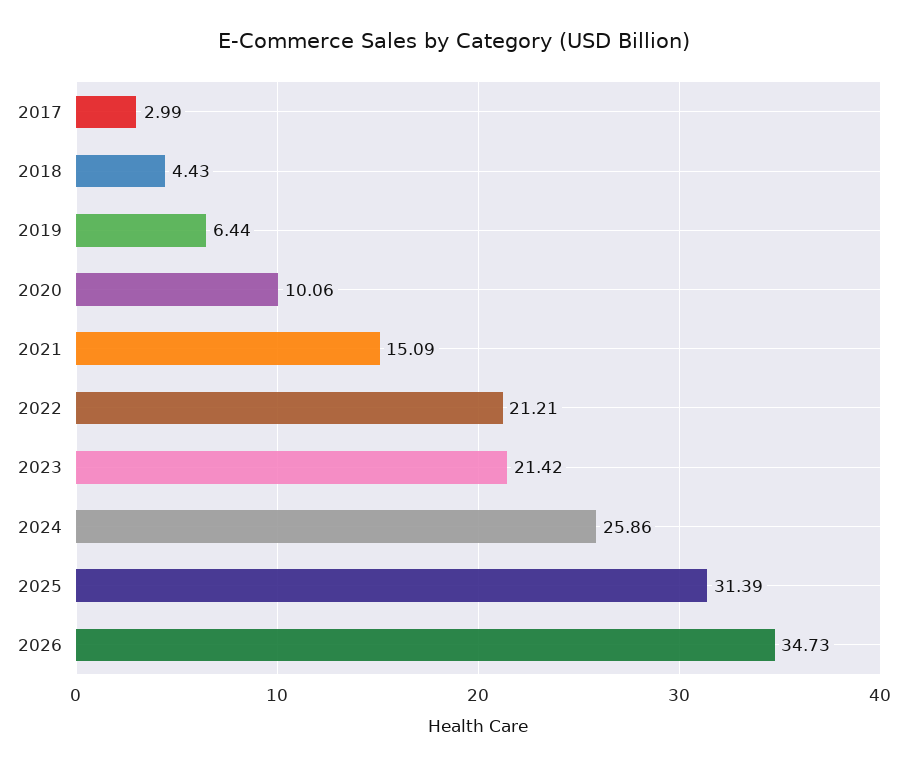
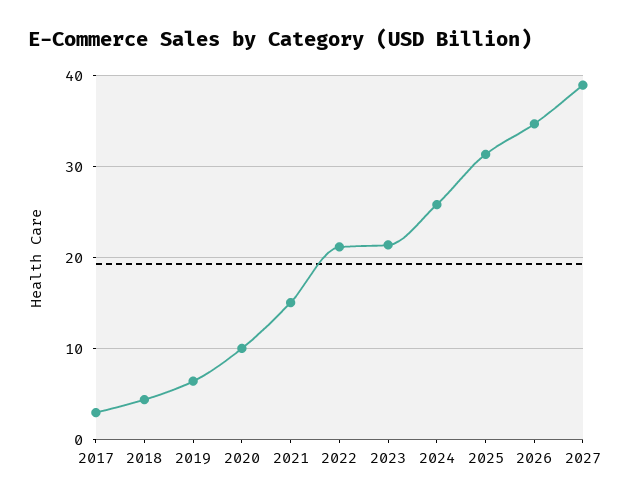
2027: none -> 39

